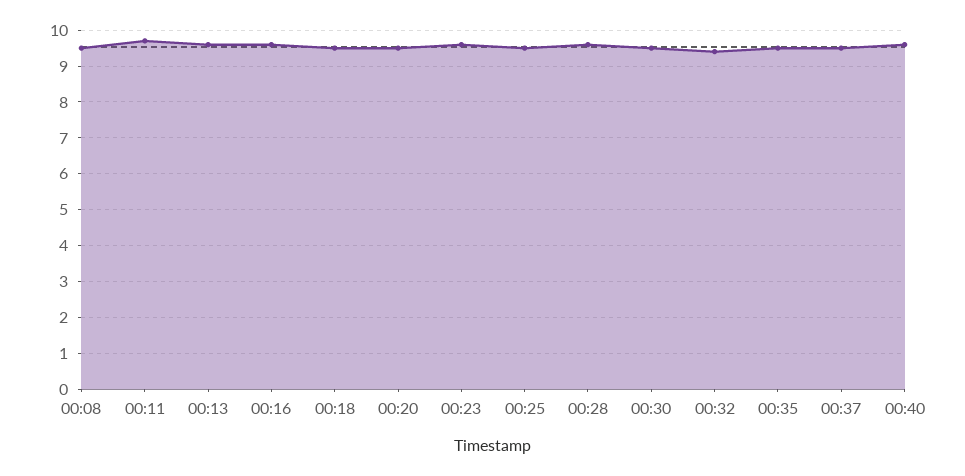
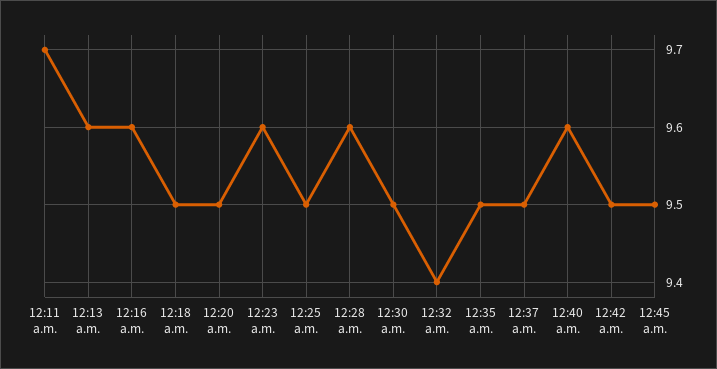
00:08: 9.5 -> none
12:42 a.m.: none -> 9.5
12:45 a.m.: none -> 9.5

